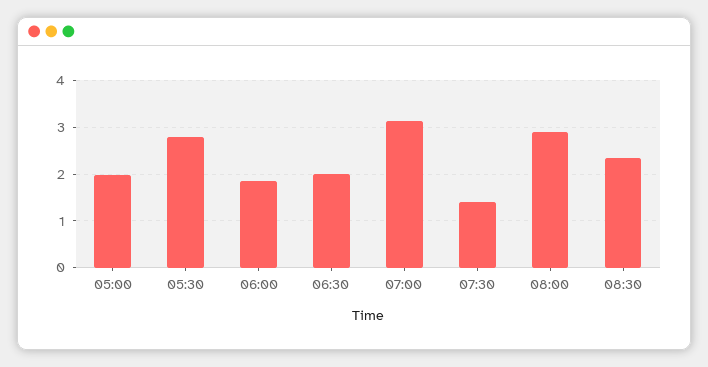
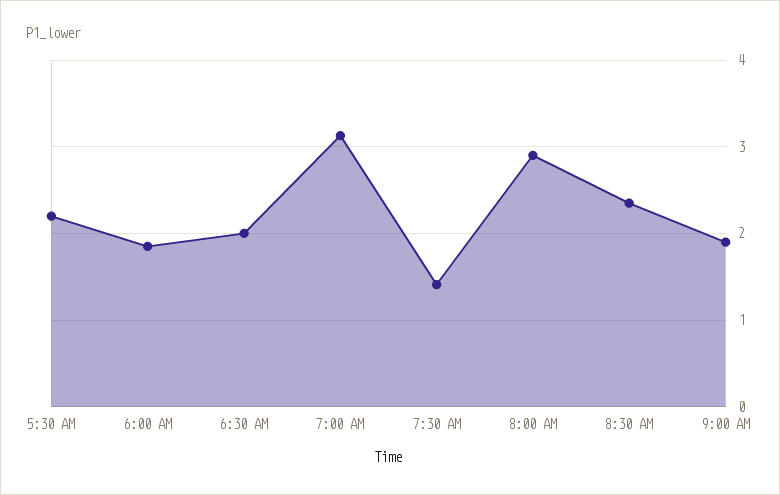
05:00: 2 -> none
05:30: 2.8 -> 2.2
9:00 AM: none -> 1.9

